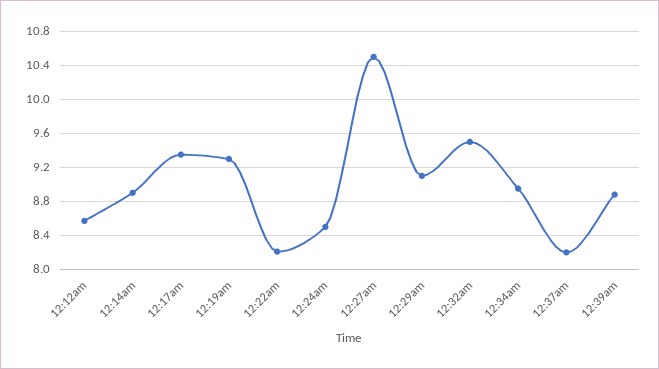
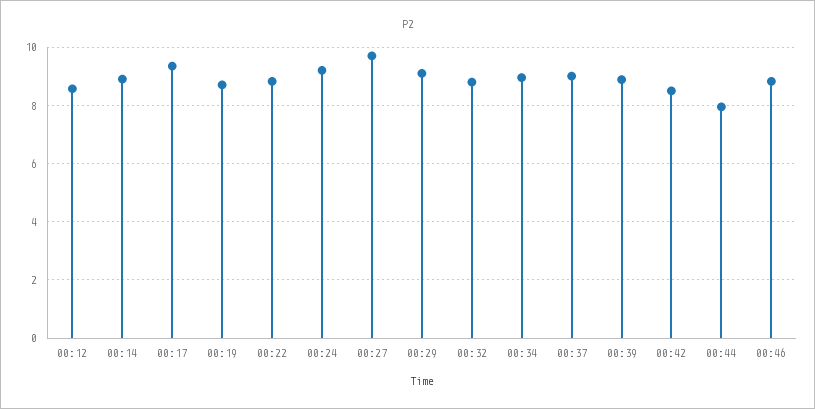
12:19am: 9.3 -> 8.75
12:22am: 8.2 -> 8.75
12:24am: 8.5 -> 9.25
12:27am: 10.5 -> 9.75
12:32am: 9.5 -> 8.75
12:37am: 8.2 -> 9
00:42: none -> 8.5
00:44: none -> 8
00:46: none -> 8.75

